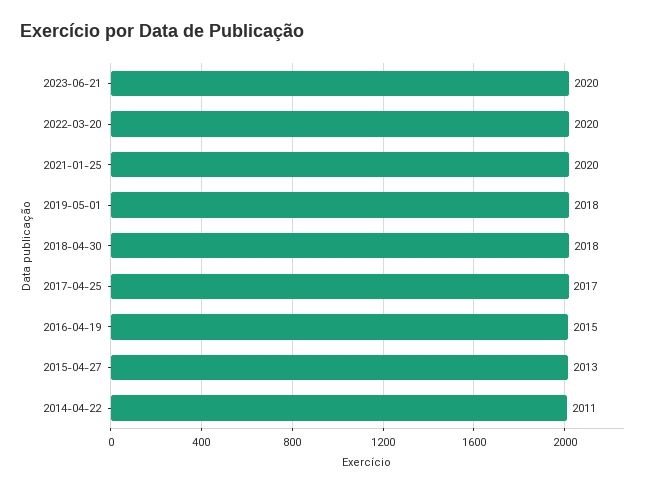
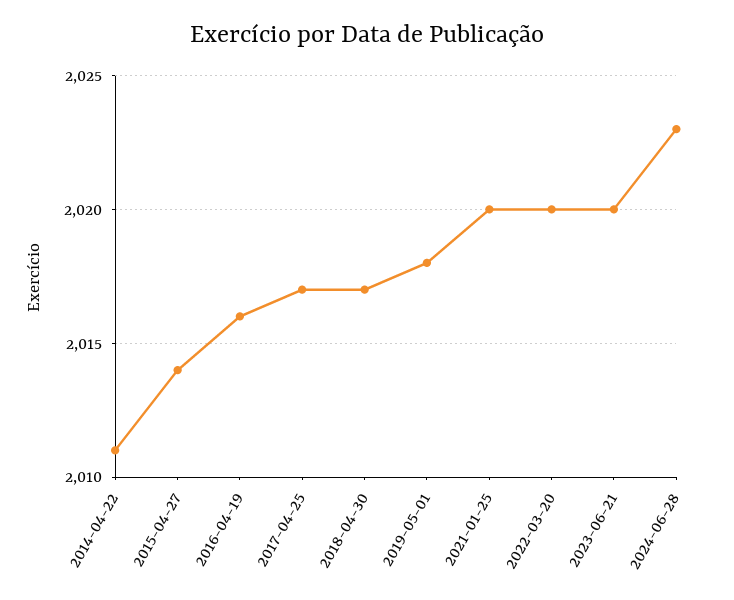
2018-04-30: 2018 -> 2017
2016-04-19: 2015 -> 2016
2015-04-27: 2013 -> 2014
2024-06-28: none -> 2023

